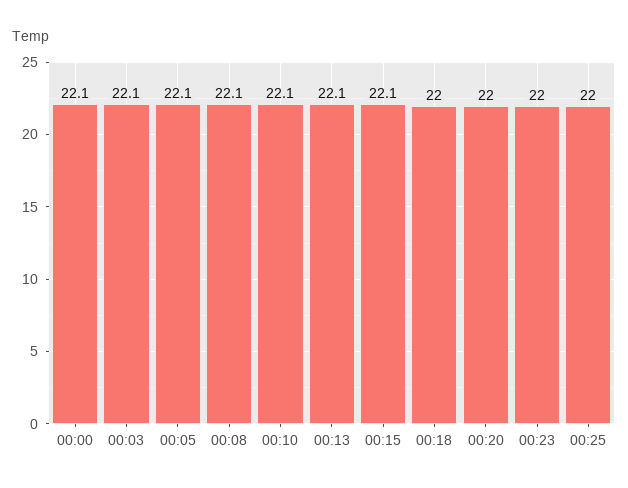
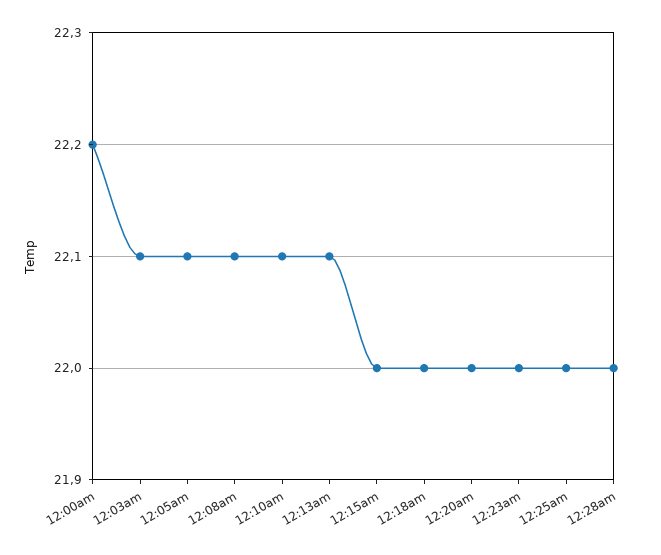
00:00: 22.1 -> 22.2
00:15: 22.1 -> 22
12:28am: none -> 22

